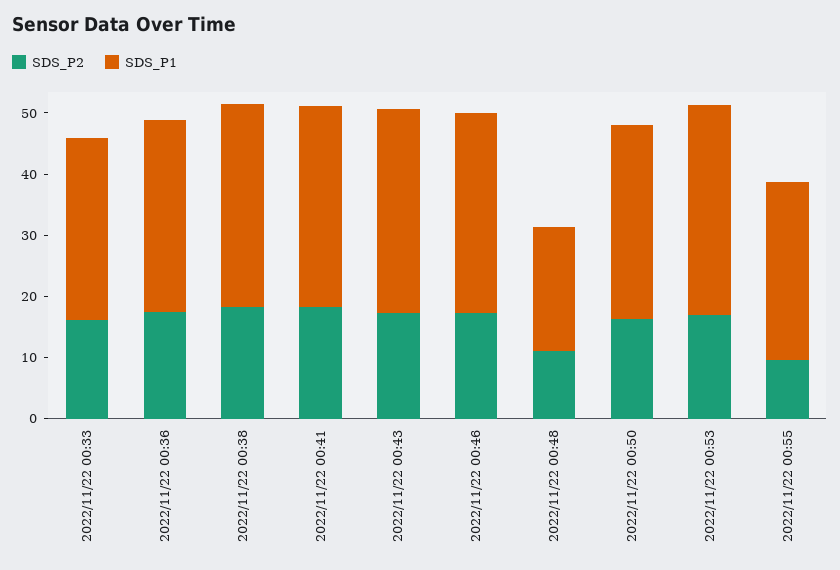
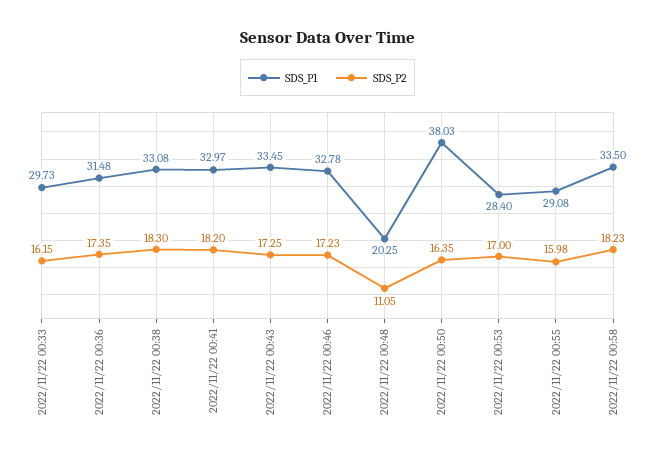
SDS_P1, 2022/11/22 00:50: 32 -> 38.03
SDS_P1, 2022/11/22 00:53: 34 -> 28.4
SDS_P2, 2022/11/22 00:55: 10 -> 15.98
SDS_P1, 2022/11/22 00:58: none -> 33.5
SDS_P2, 2022/11/22 00:58: none -> 18.23

